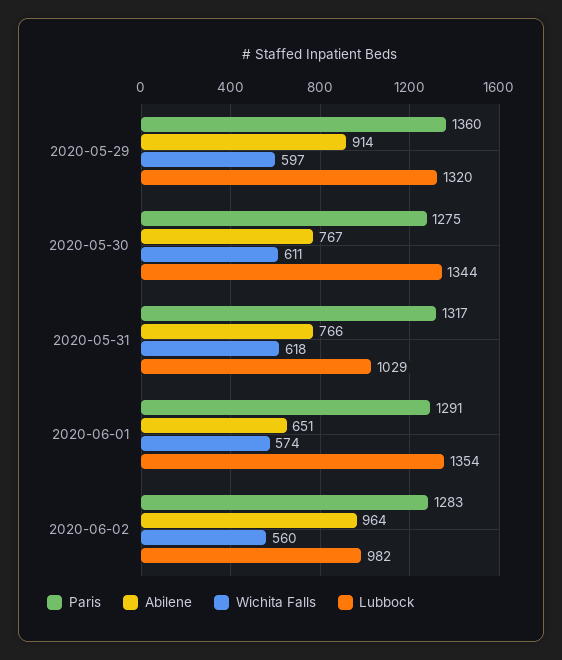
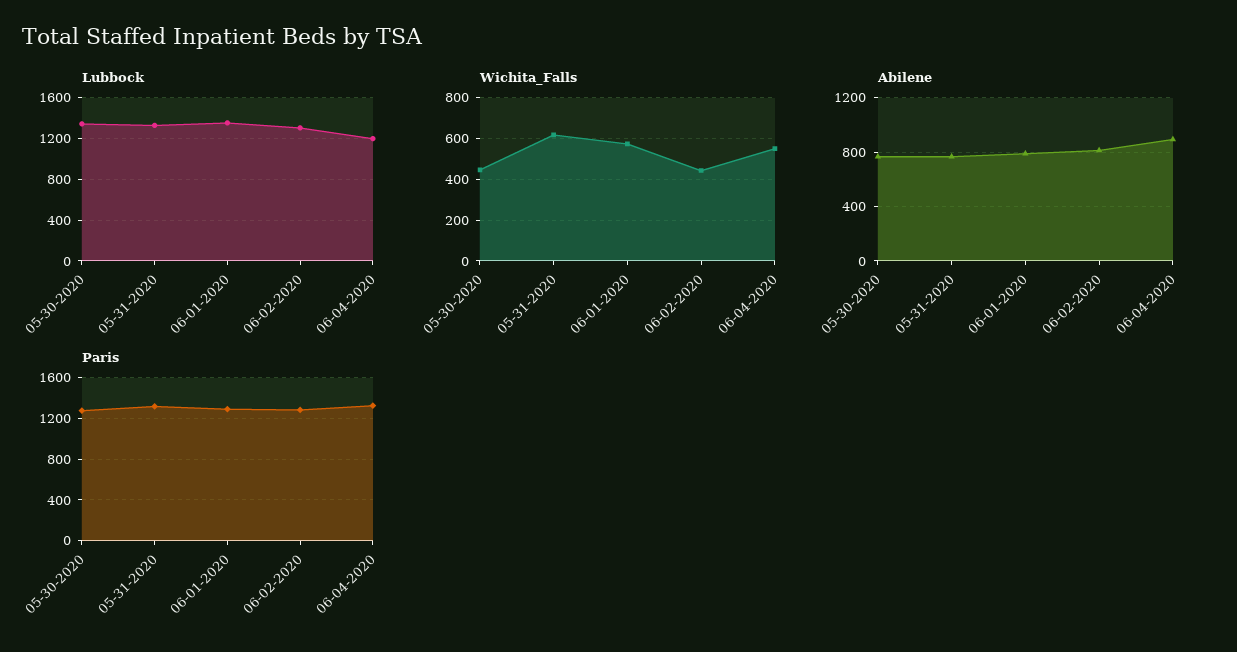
Paris, 2020-05-29: 1360 -> none
Abilene, 2020-05-29: 914 -> none
Wichita Falls, 2020-05-29: 597 -> none
Lubbock, 2020-05-29: 1320 -> none
Wichita Falls, 2020-05-30: 611 -> 450
Lubbock, 2020-05-31: 1029 -> 1300
Abilene, 2020-06-01: 651 -> 800
Abilene, 2020-06-02: 964 -> 800
Wichita Falls, 2020-06-02: 560 -> 450
Lubbock, 2020-06-02: 982 -> 1300
Lubbock, 06-04-2020: none -> 1200
Wichita Falls, 06-04-2020: none -> 550
Abilene, 06-04-2020: none -> 900
Paris, 06-04-2020: none -> 1300

